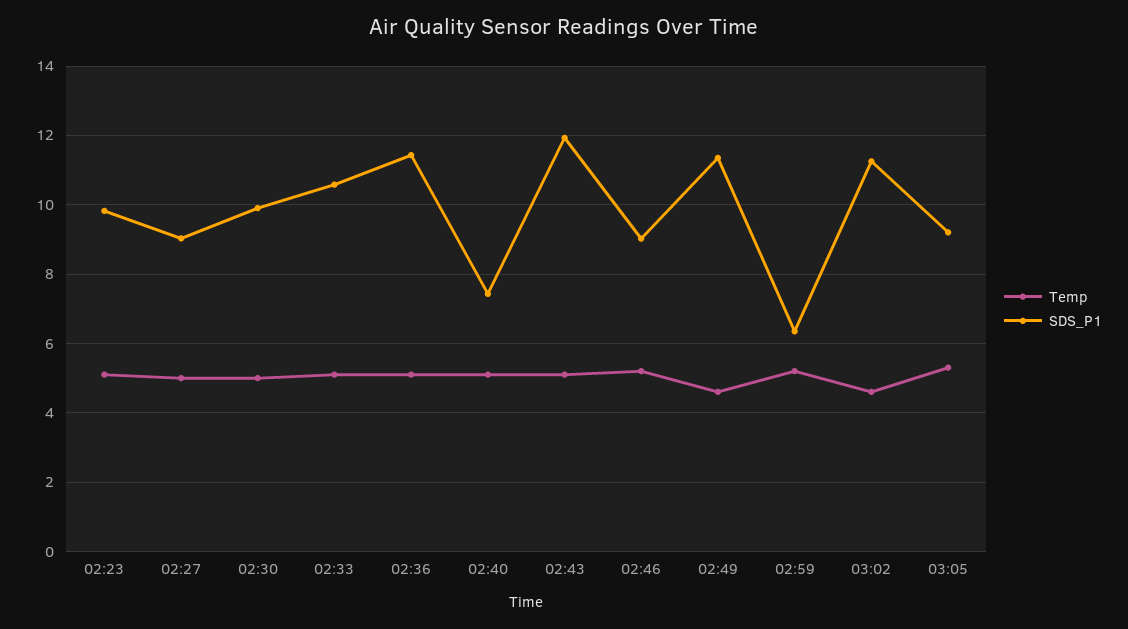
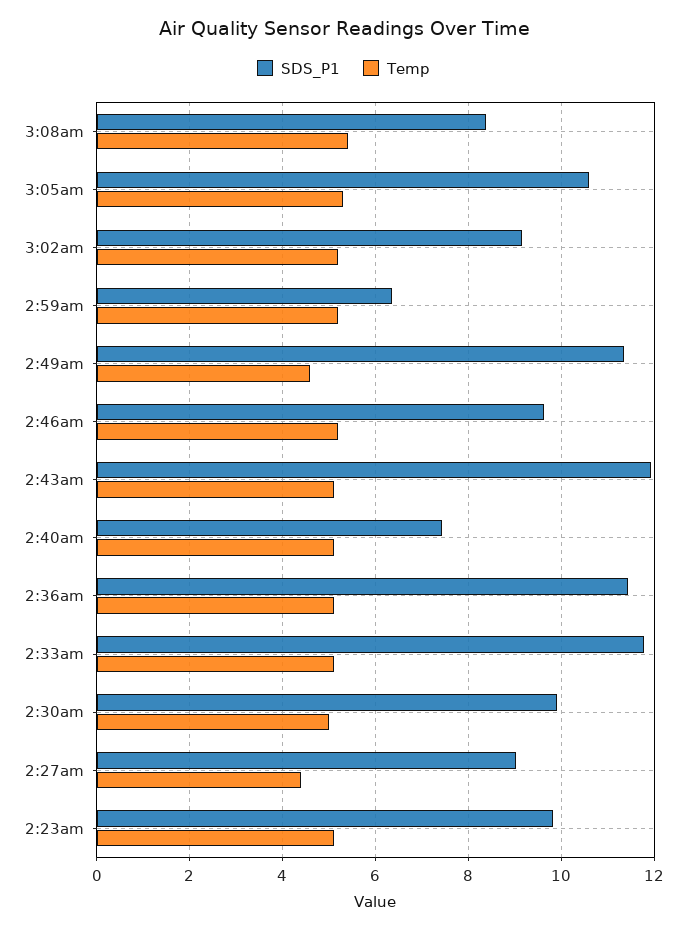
Temp, 02:27: 5 -> 4.4
SDS_P1, 02:33: 10.6 -> 11.8
SDS_P1, 02:46: 9 -> 9.6
Temp, 03:02: 4.6 -> 5.2
SDS_P1, 03:02: 11.2 -> 9.2
SDS_P1, 03:05: 9.2 -> 10.6
SDS_P1, 3:08am: none -> 8.4
Temp, 3:08am: none -> 5.4

